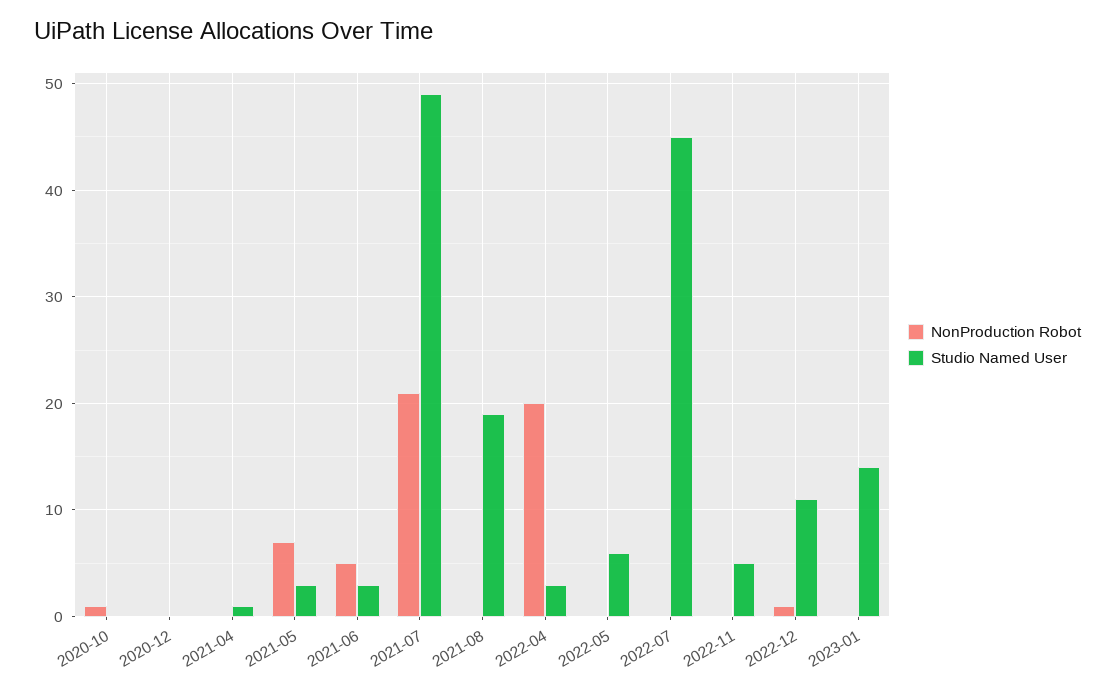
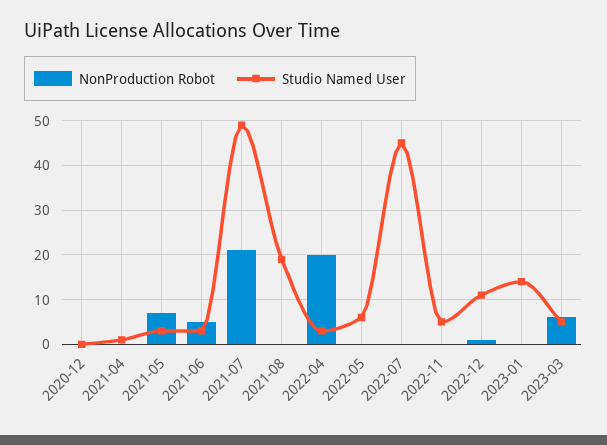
NonProduction Robot, 2020-10: 1 -> none
Studio Named User, 2020-10: 0 -> none
NonProduction Robot, 2023-03: none -> 5
Studio Named User, 2023-03: none -> 5

